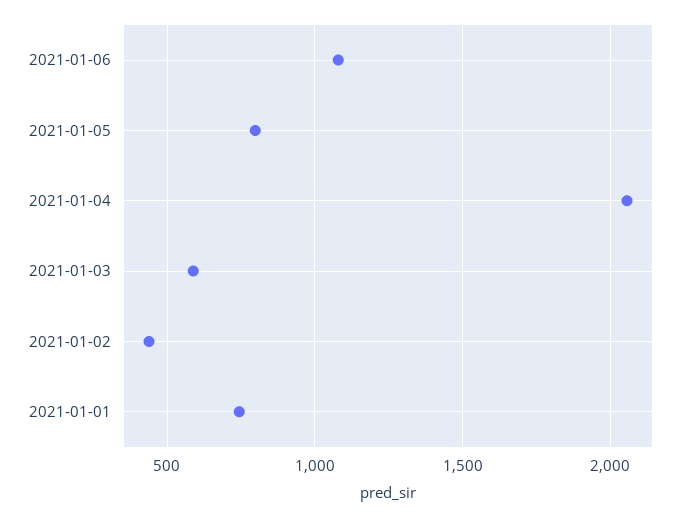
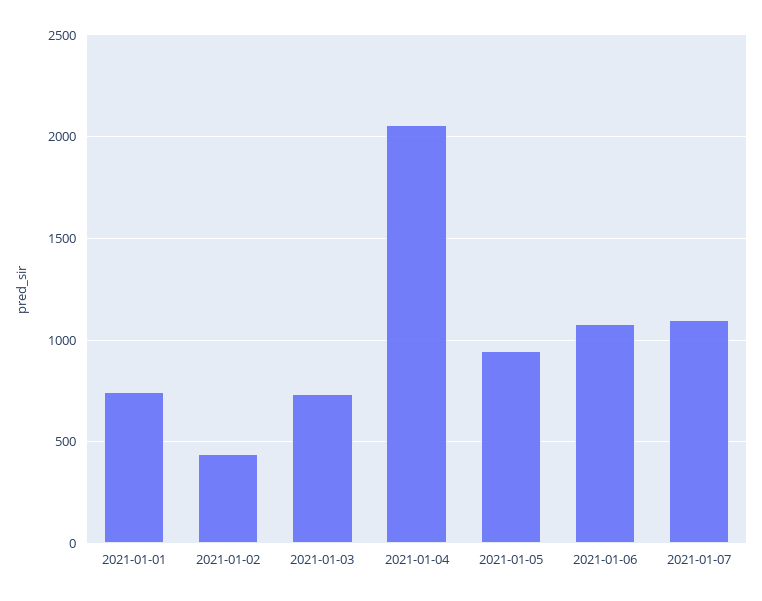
2021-01-05: 800 -> 950
2021-01-03: 600 -> 750
2021-01-07: none -> 1100

